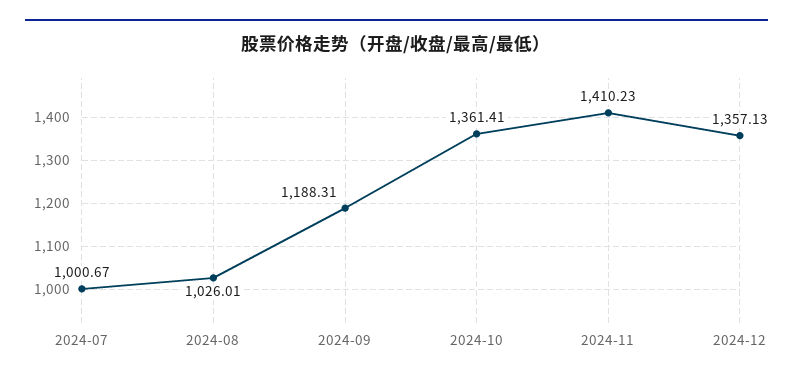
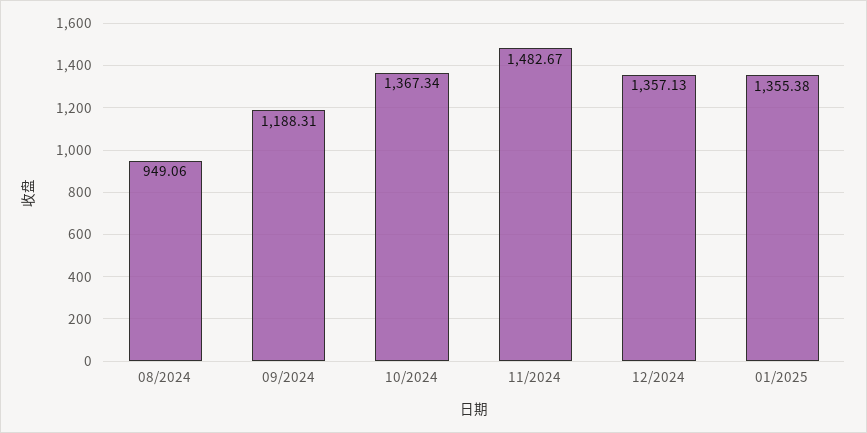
2024-07: 1000.67 -> none
2024-08: 1026.01 -> 949.06
2024-10: 1361.41 -> 1367.34
2024-11: 1410.23 -> 1482.67
01/2025: none -> 1355.38

